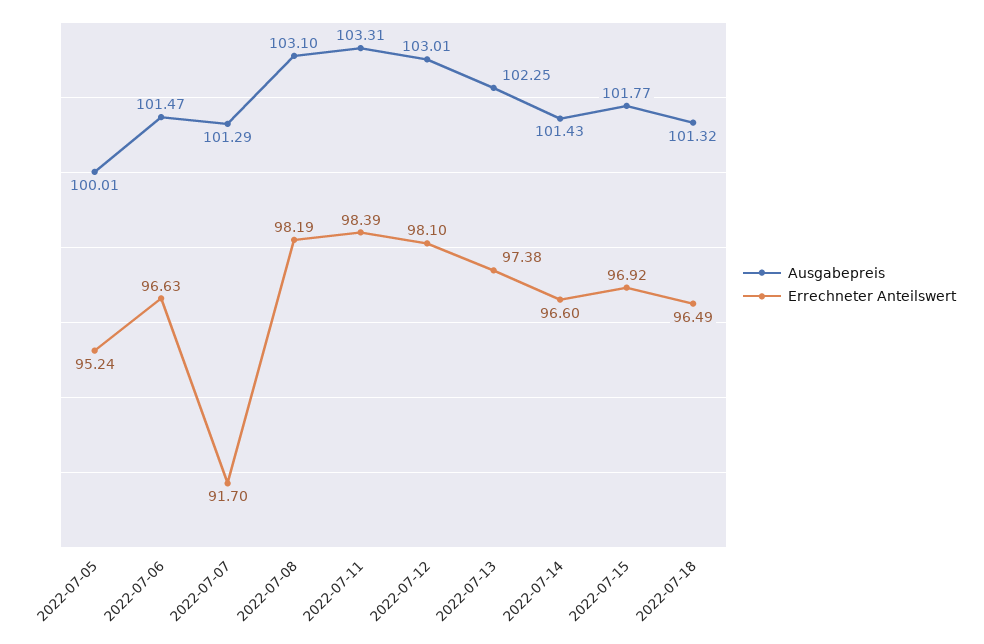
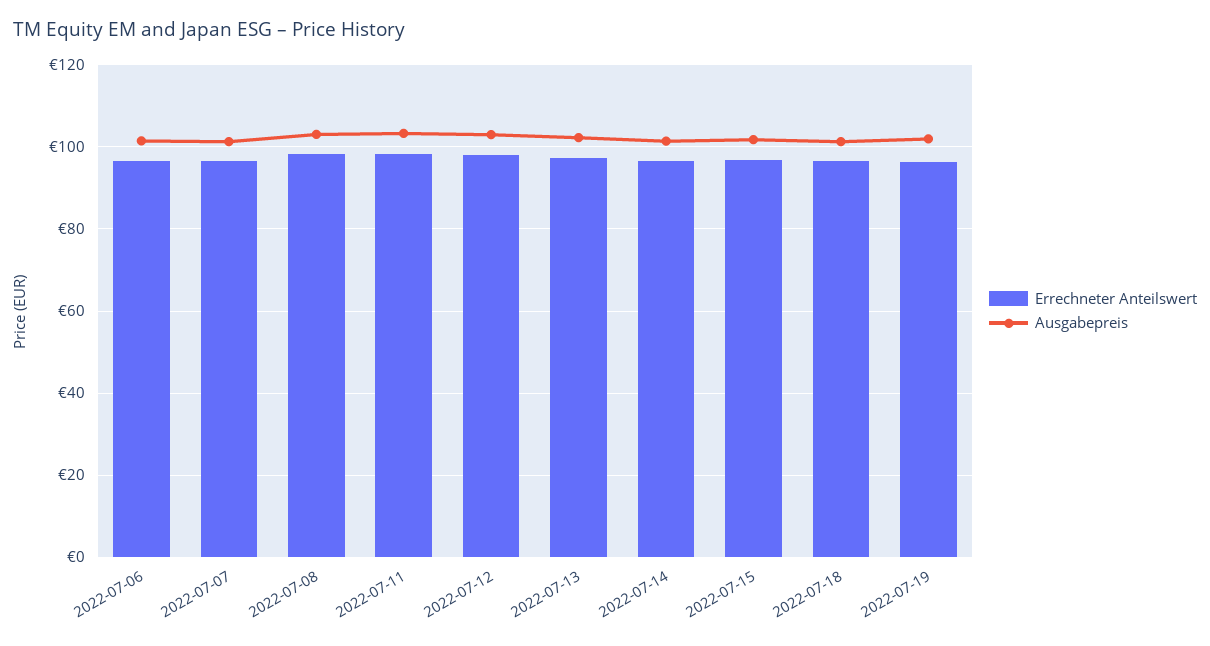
Ausgabepreis, 2022-07-05: 100.01 -> none
Errechneter Anteilswert, 2022-07-05: 95.24 -> none
Errechneter Anteilswert, 2022-07-07: 91.7 -> 96
Errechneter Anteilswert, 2022-07-19: none -> 96
Ausgabepreis, 2022-07-19: none -> 102

